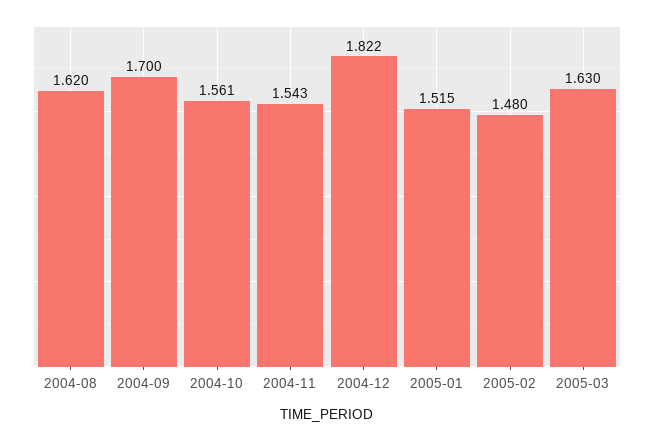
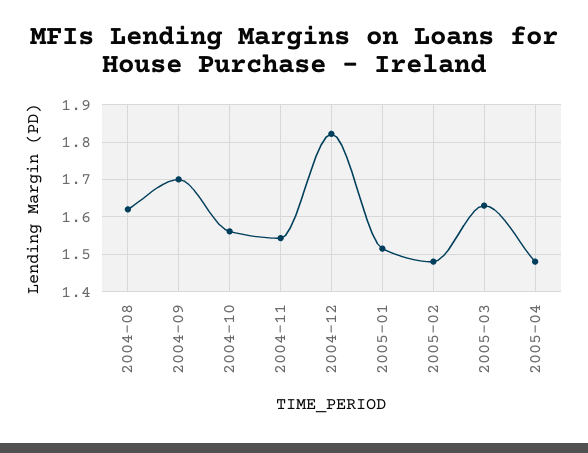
2005-04: none -> 1.48

